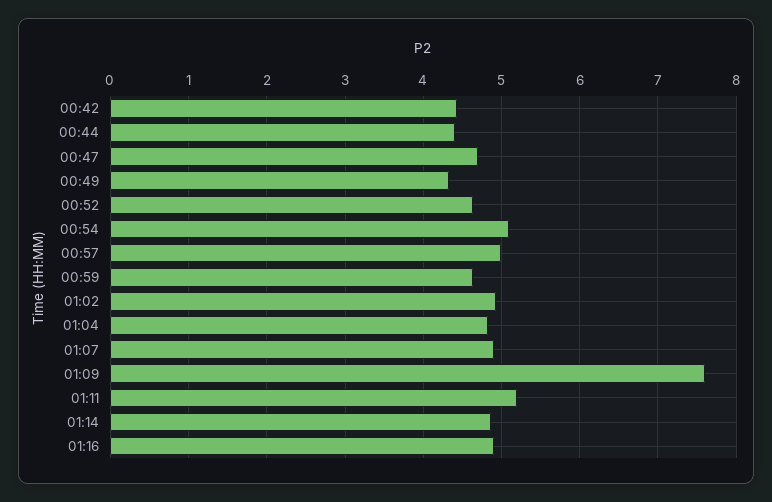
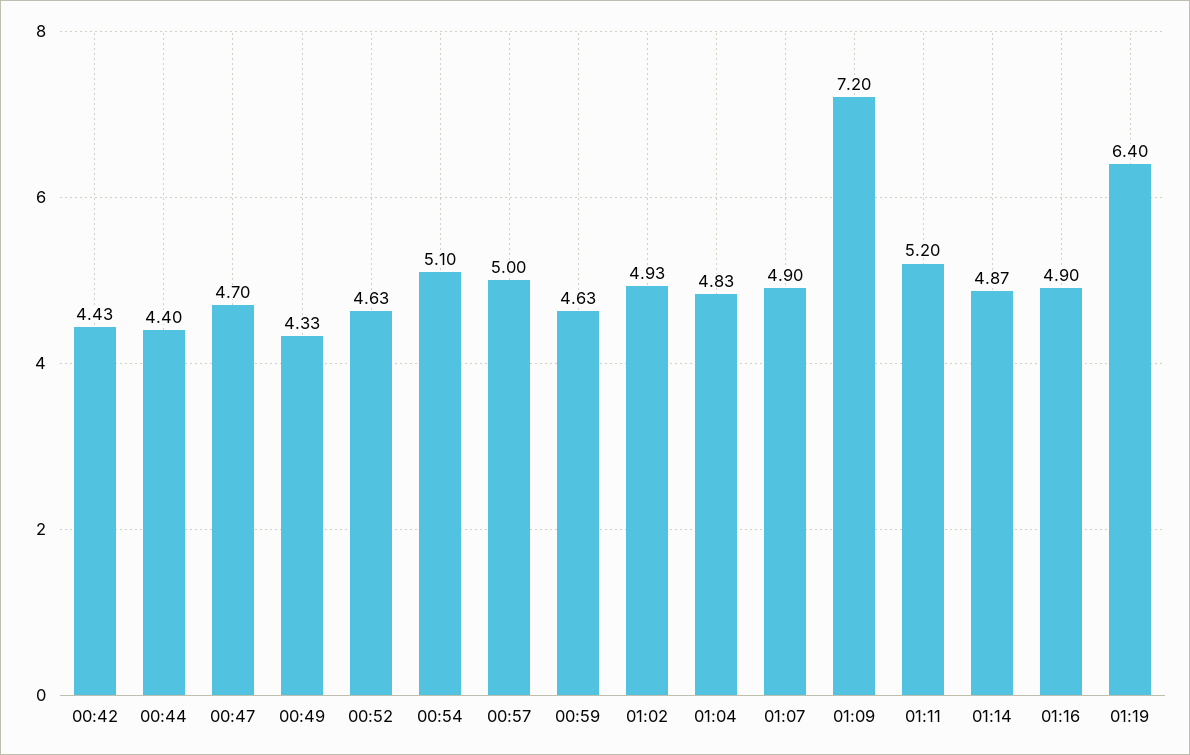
01:09: 7.6 -> 7.2
01:19: none -> 6.4

